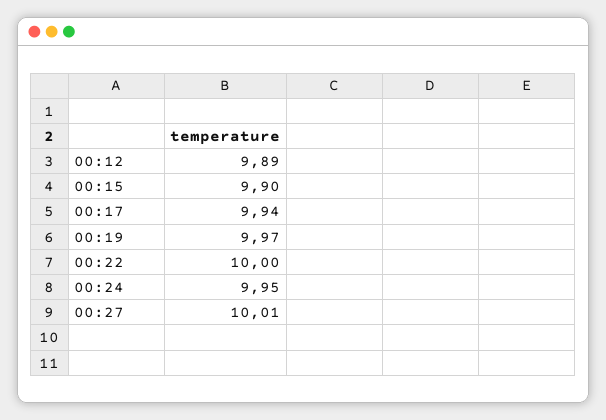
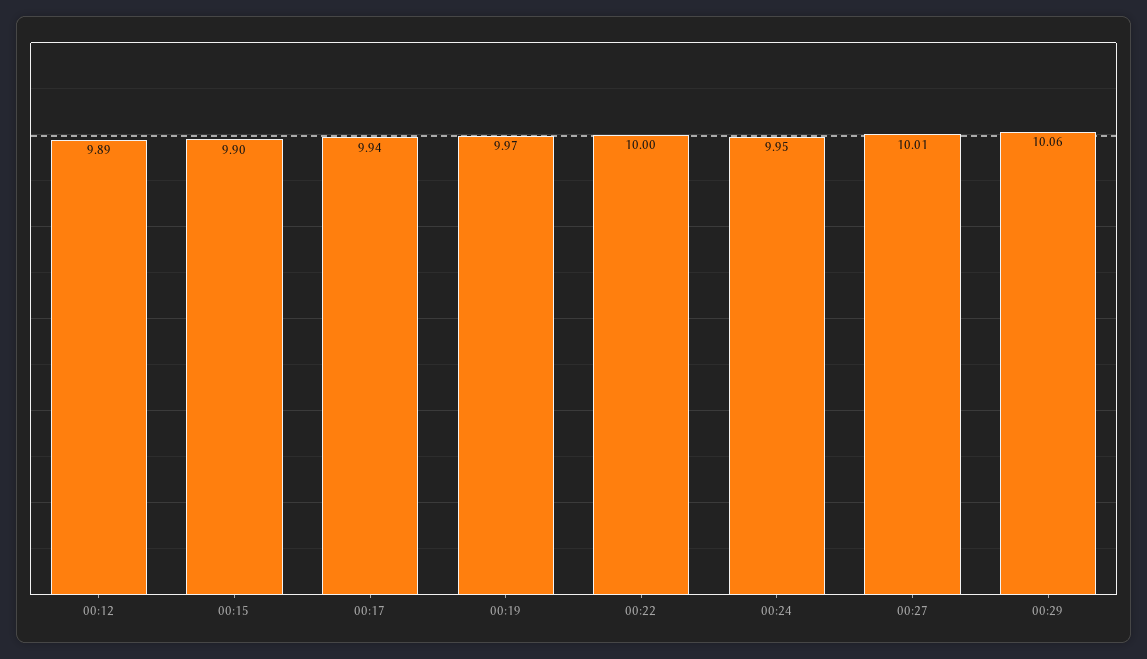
00:29: none -> 10.06

